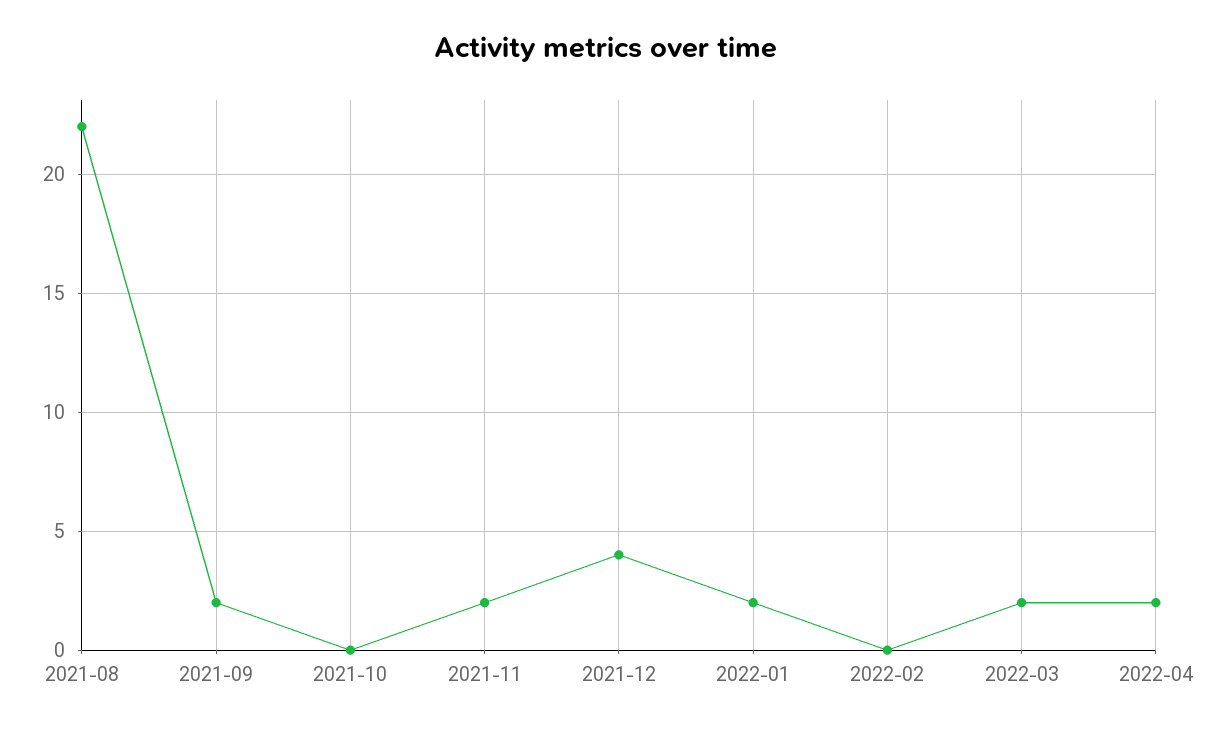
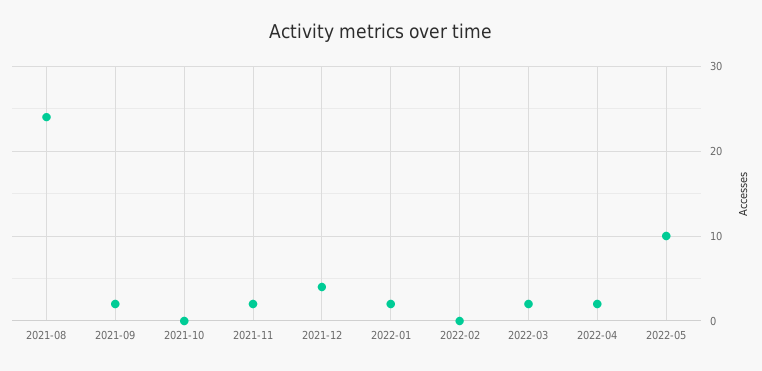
2021-08: 22 -> 24
2022-05: none -> 10

